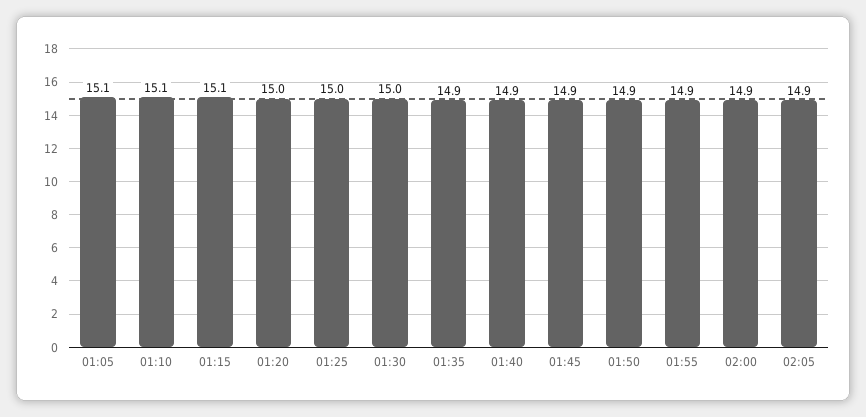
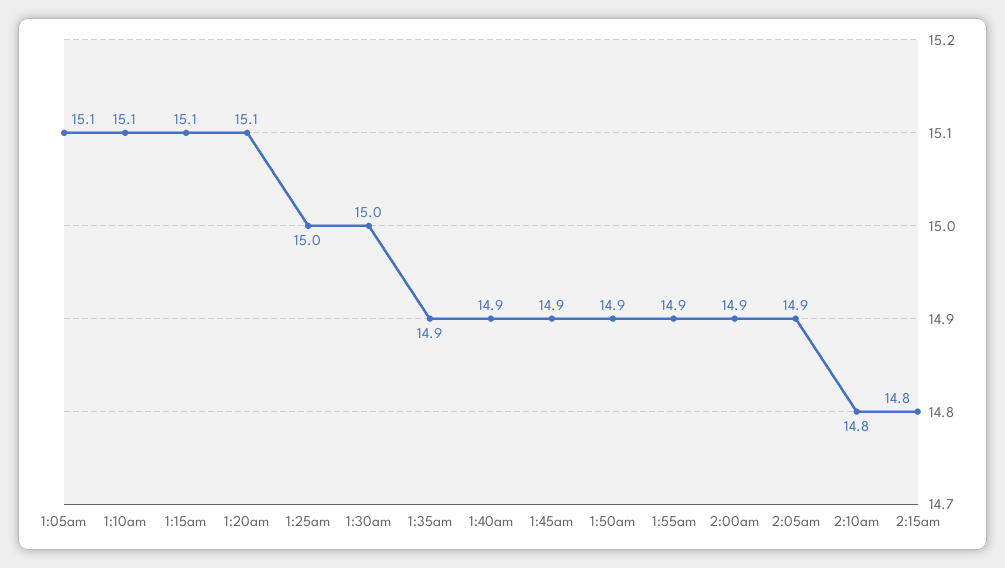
01:20: 15 -> 15.1
2:10am: none -> 14.8
2:15am: none -> 14.8

